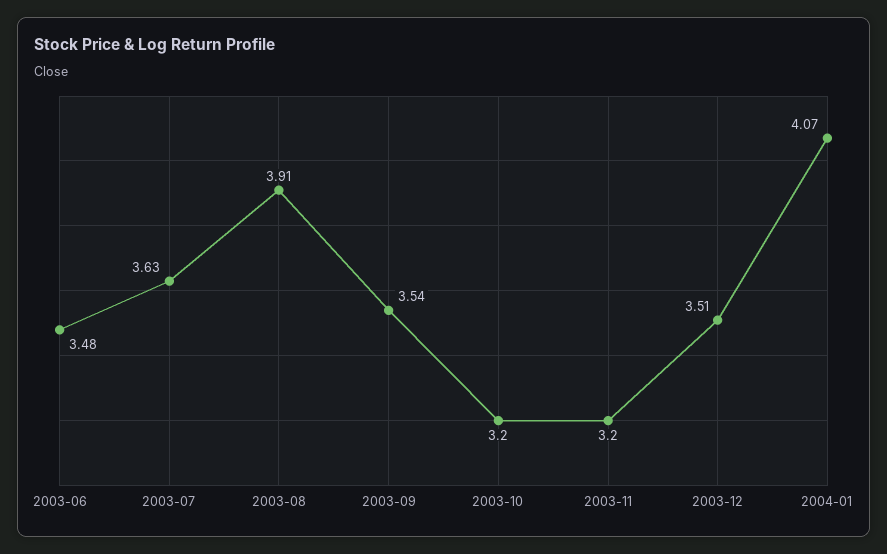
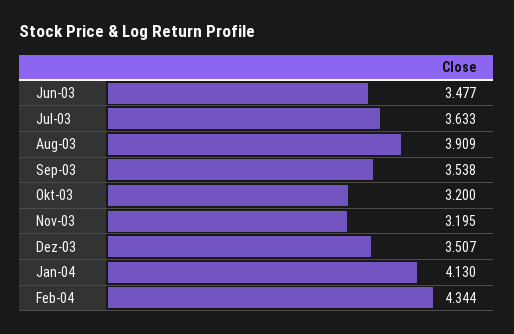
2004-01: 4.07 -> 4.13
Feb-04: none -> 4.344

